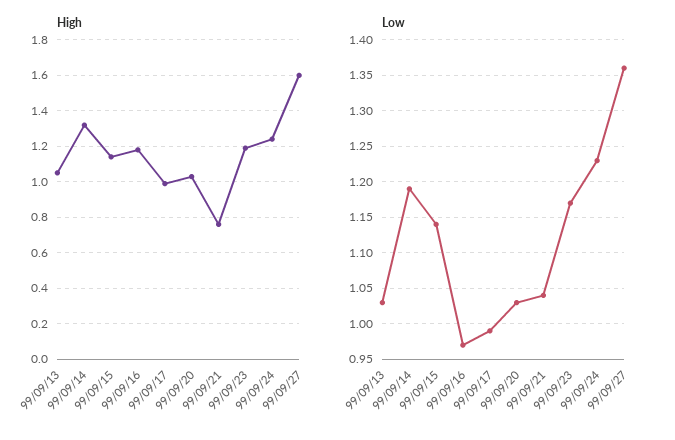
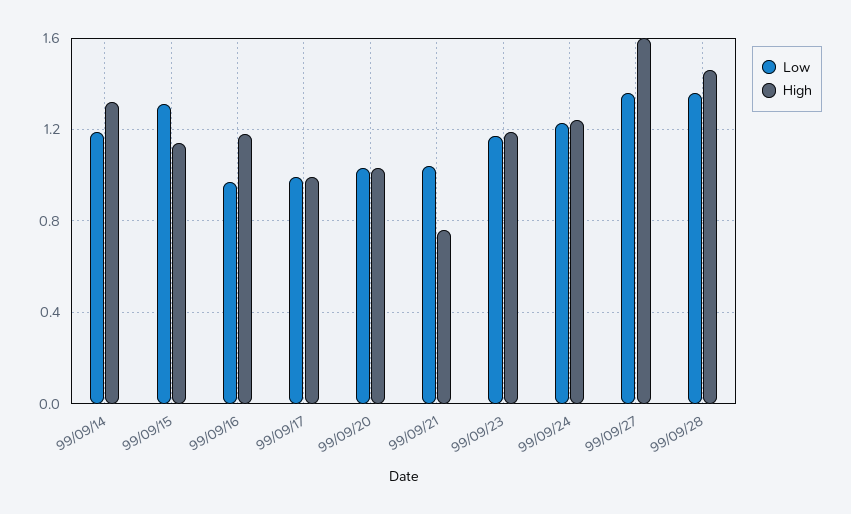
High, 99/09/13: 1.05 -> none
Low, 99/09/13: 1.03 -> none
Low, 99/09/15: 1.14 -> 1.3
Low, 99/09/28: none -> 1.35
High, 99/09/28: none -> 1.45

